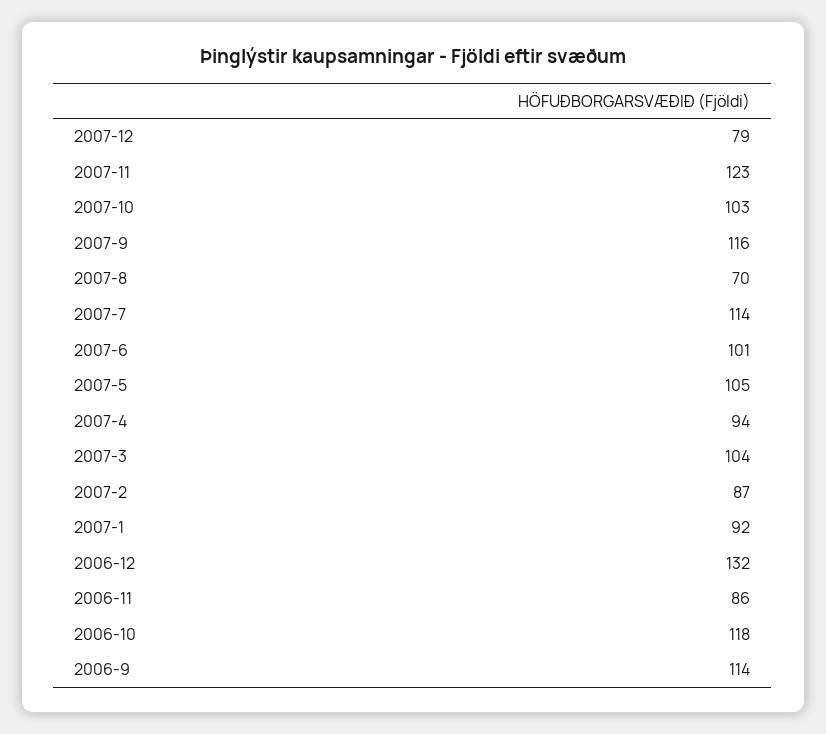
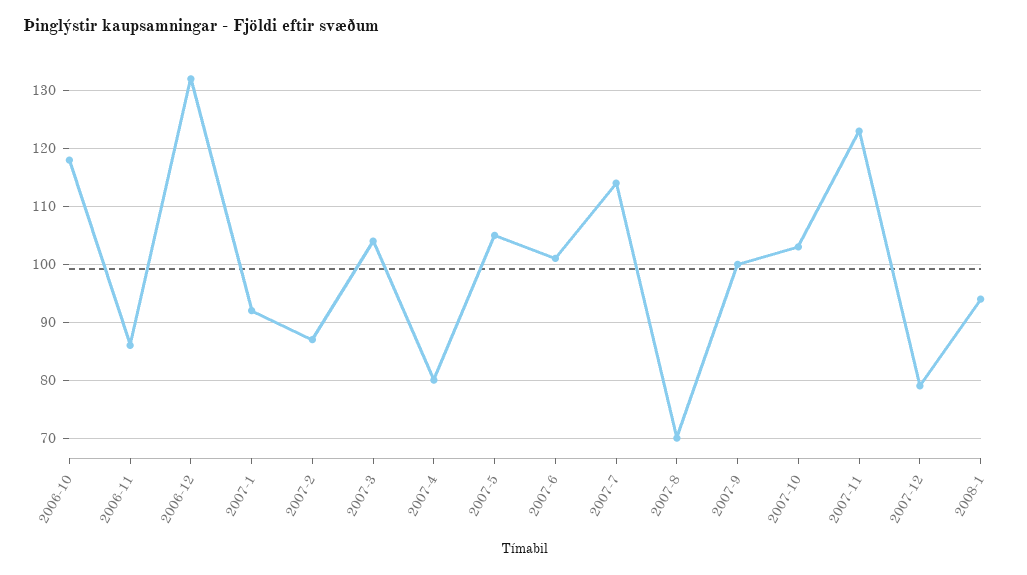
2007-9: 116 -> 100
2007-4: 94 -> 80
2006-9: 114 -> none
2008-1: none -> 95

